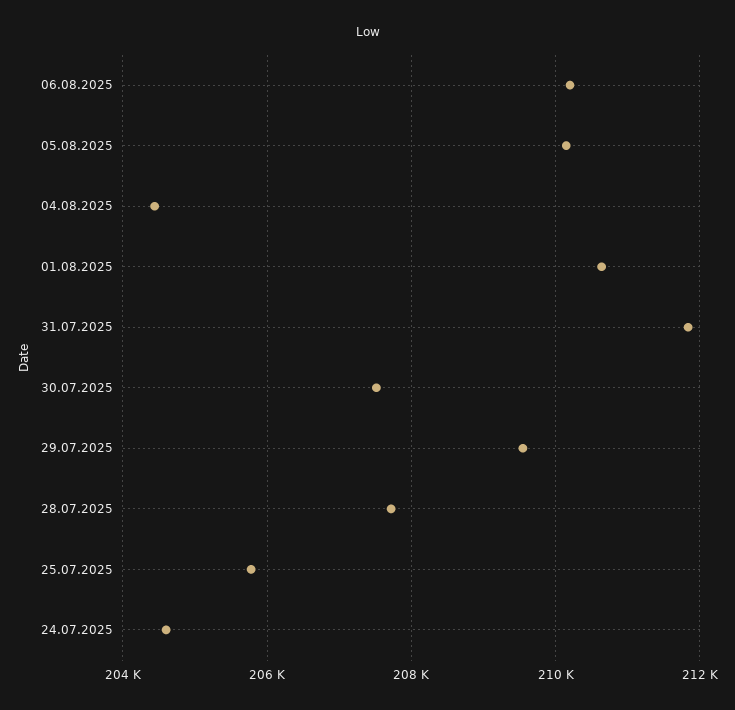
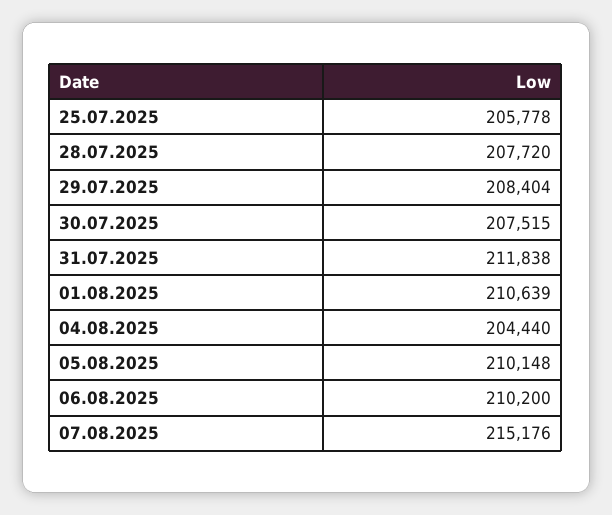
29.07.2025: 209600 -> 208404
24.07.2025: 204600 -> none
07.08.2025: none -> 215176

